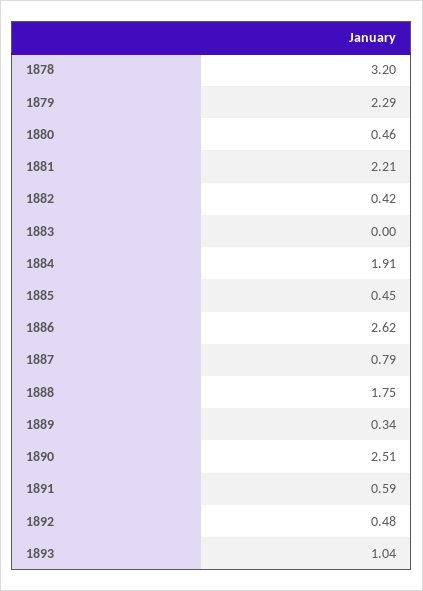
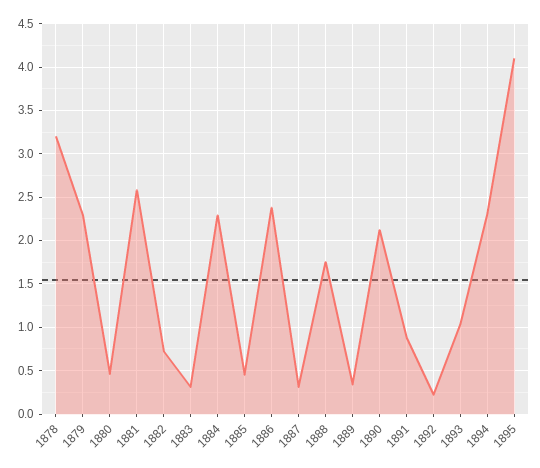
1881: 2.21 -> 2.6
1882: 0.42 -> 0.7
1883: 0 -> 0.3
1884: 1.91 -> 2.3
1886: 2.62 -> 2.4
1887: 0.79 -> 0.3
1890: 2.51 -> 2.1
1891: 0.59 -> 0.9
1892: 0.48 -> 0.2
1894: none -> 2.3
1895: none -> 4.1

